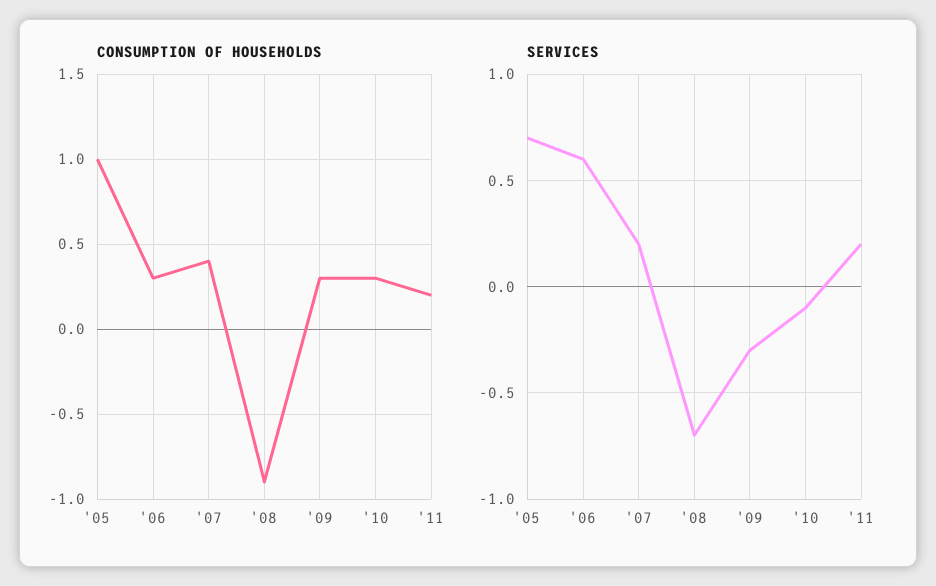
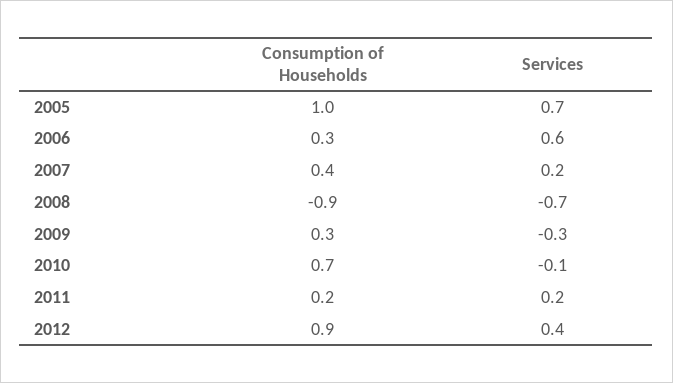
CONSUMPTION OF HOUSEHOLDS, '10: 0.3 -> 0.7
CONSUMPTION OF HOUSEHOLDS, 2012: none -> 0.9
SERVICES, 2012: none -> 0.4

